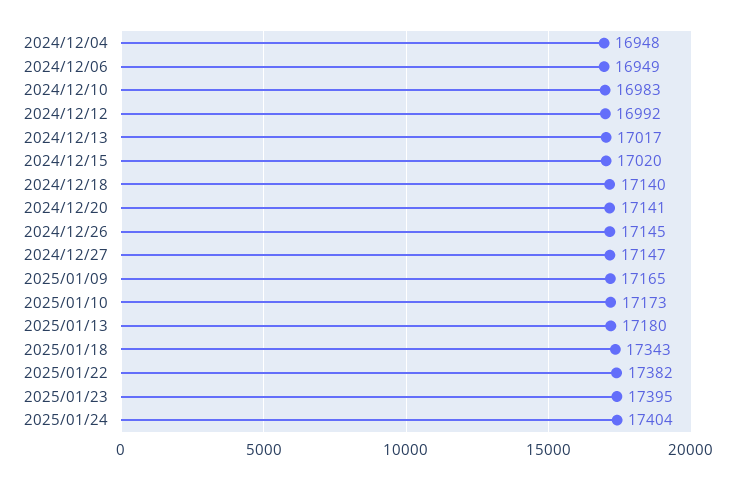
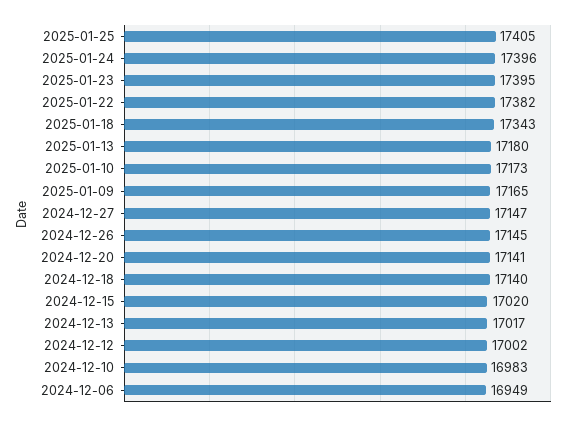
2024/12/04: 16948 -> none
2024/12/12: 16992 -> 17002
2025/01/24: 17404 -> 17396
2025-01-25: none -> 17405

